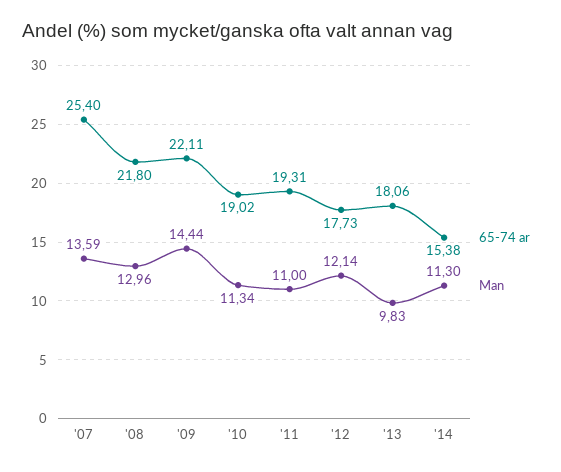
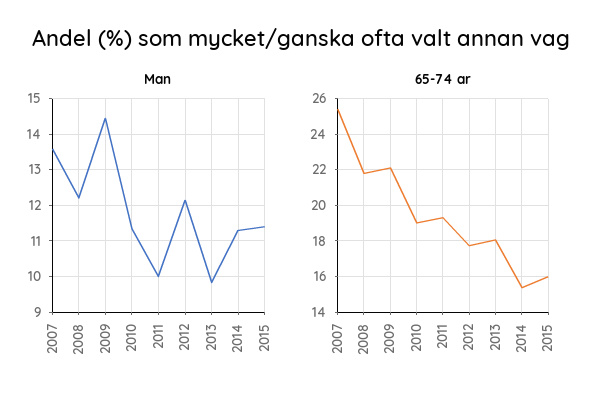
Man, '08: 12.96 -> 12.2
Man, '11: 11 -> 10
Man, 2015: none -> 11.4
65-74 ar, 2015: none -> 16

